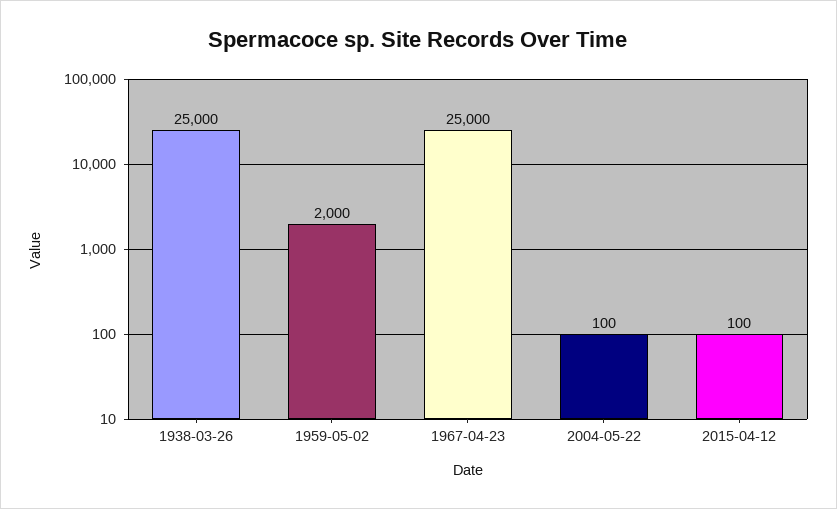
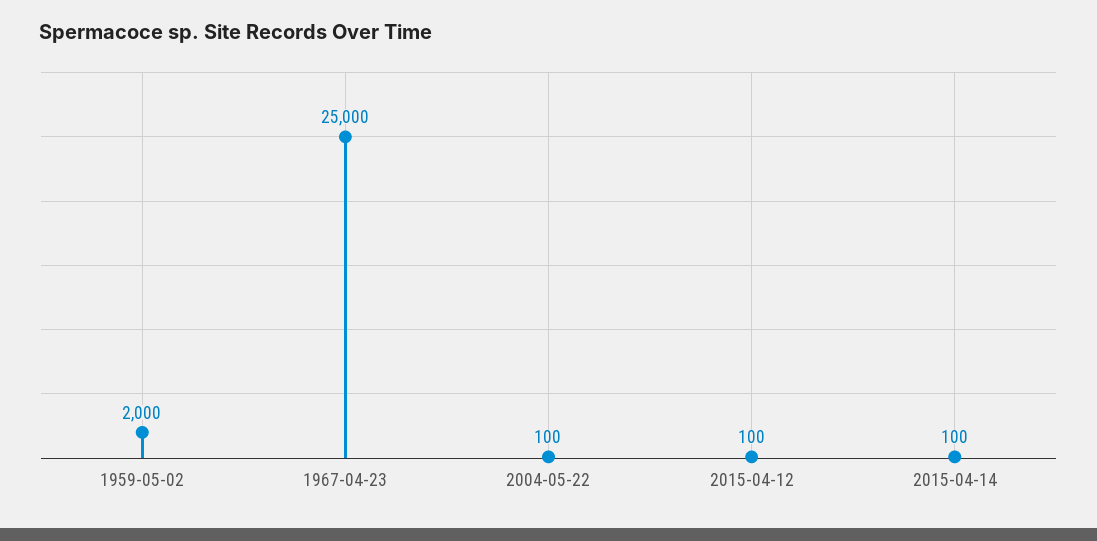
1938-03-26: 25000 -> none
2015-04-14: none -> 100

